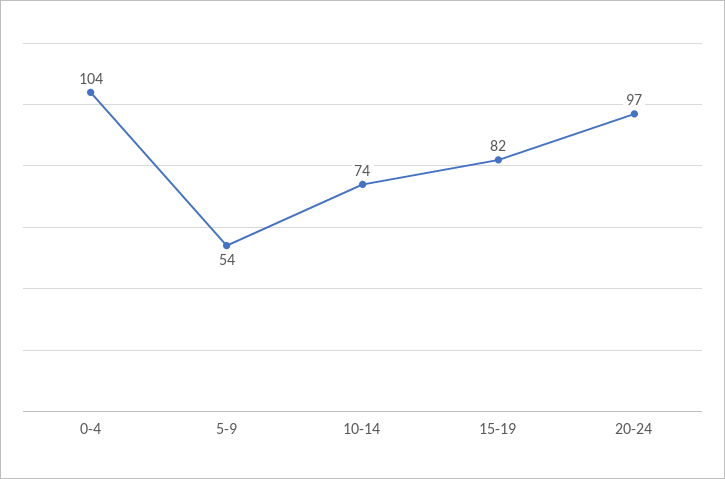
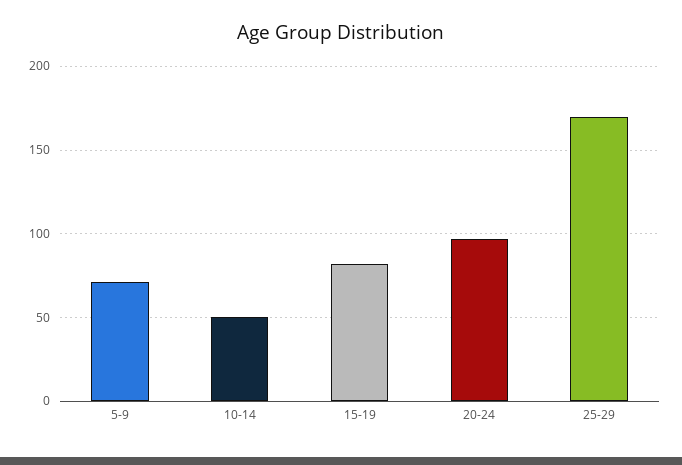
0-4: 104 -> none
5-9: 54 -> 70
10-14: 74 -> 50
25-29: none -> 170

